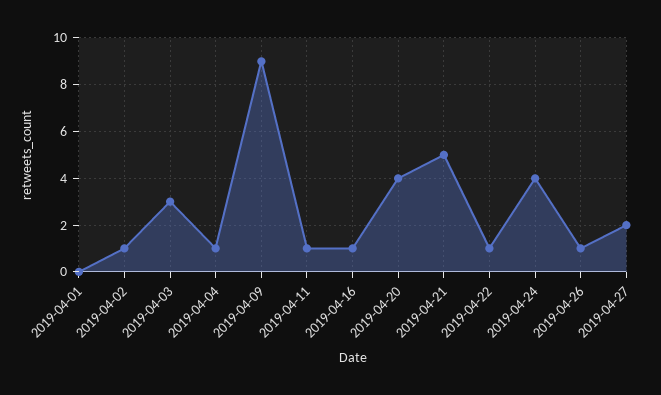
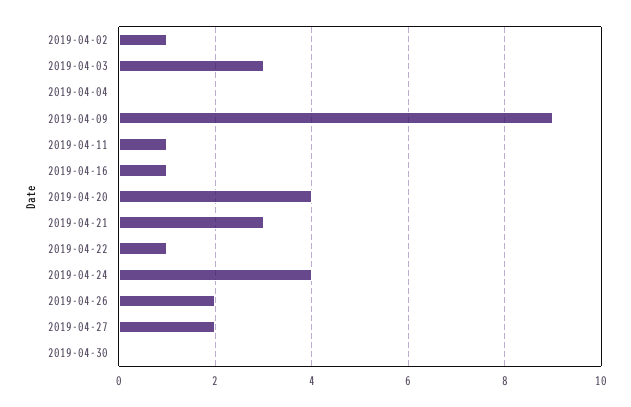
2019-04-01: 0 -> none
2019-04-04: 1 -> 0
2019-04-21: 5 -> 3
2019-04-26: 1 -> 2
2019-04-30: none -> 0

